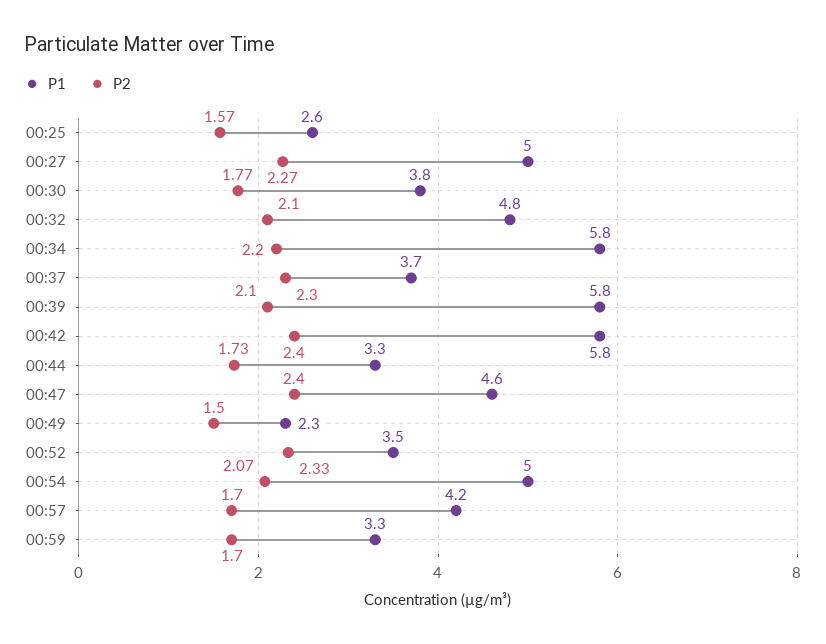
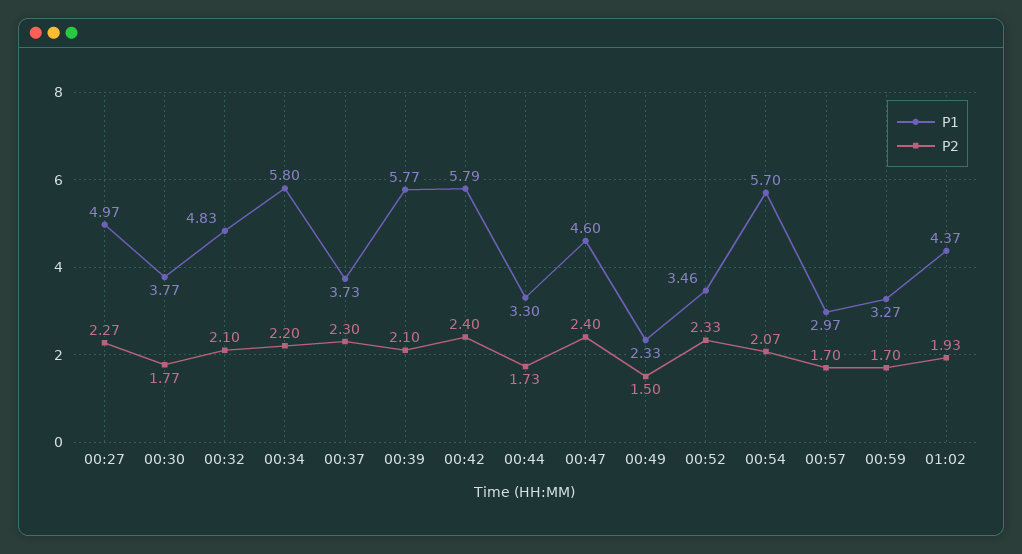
P1, 00:25: 2.6 -> none
P2, 00:25: 1.57 -> none
P1, 00:54: 5 -> 5.7
P1, 00:57: 4.2 -> 2.97
P1, 01:02: none -> 4.37
P2, 01:02: none -> 1.93

